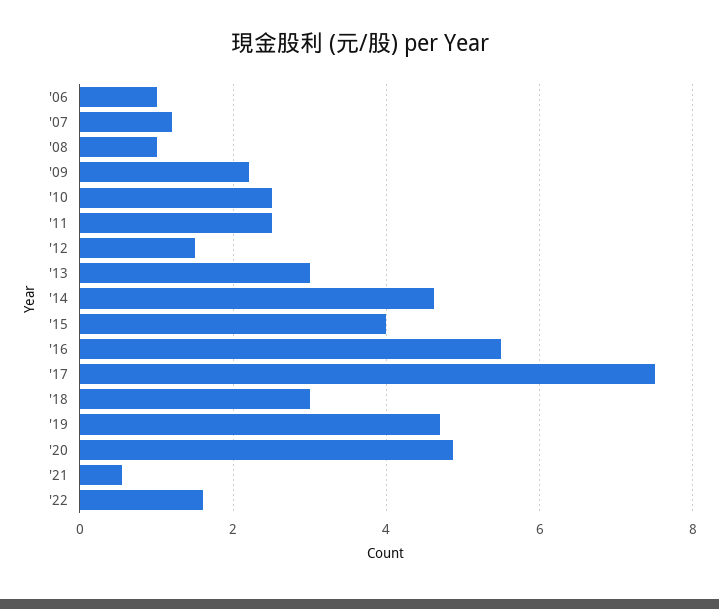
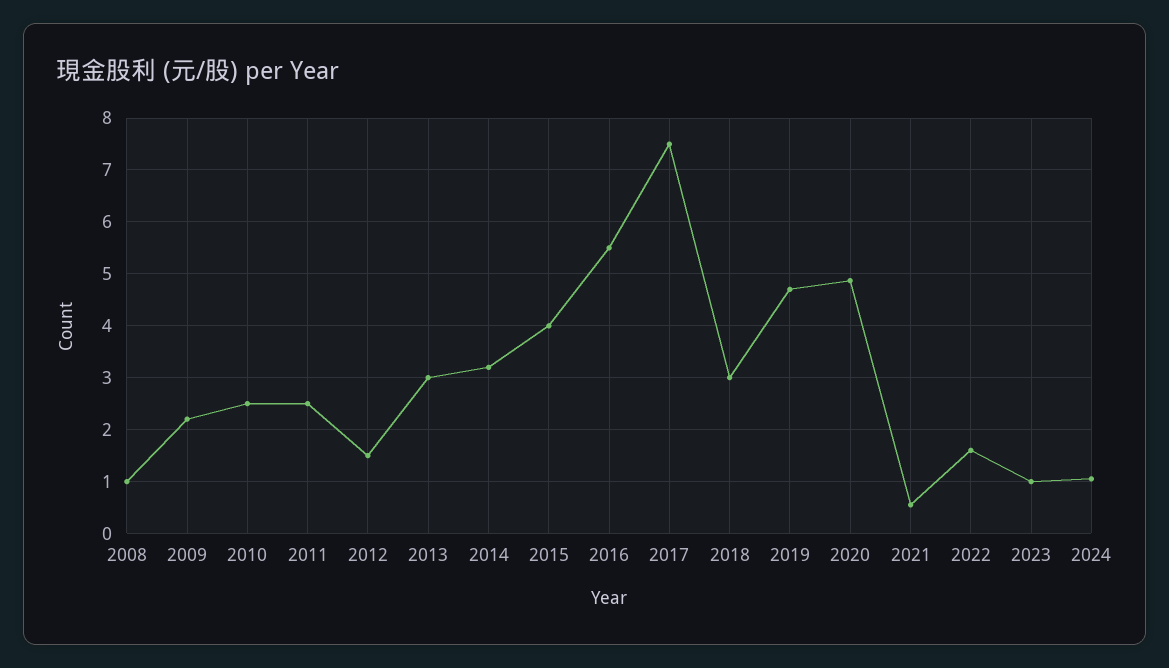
'06: 1 -> none
'07: 1.2 -> none
'14: 4.6 -> 3.2
2023: none -> 1
2024: none -> 1

